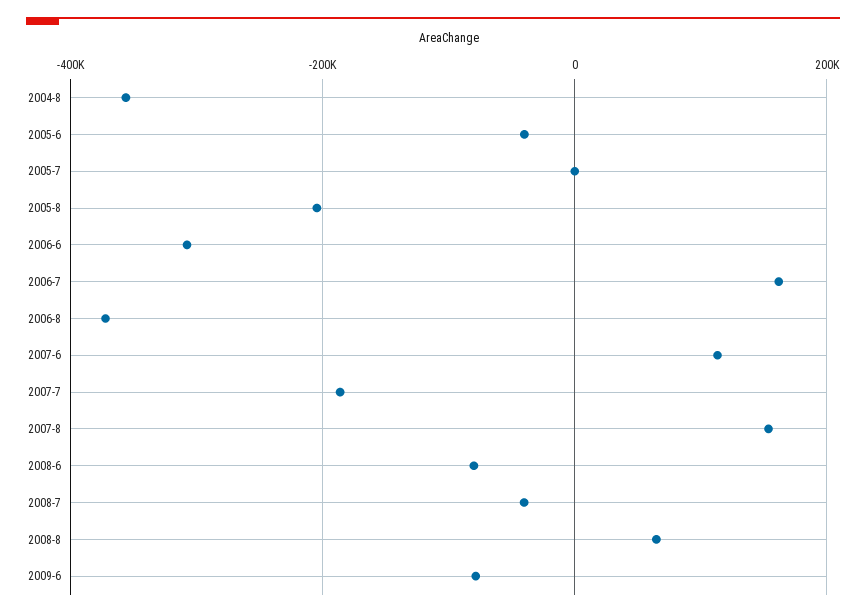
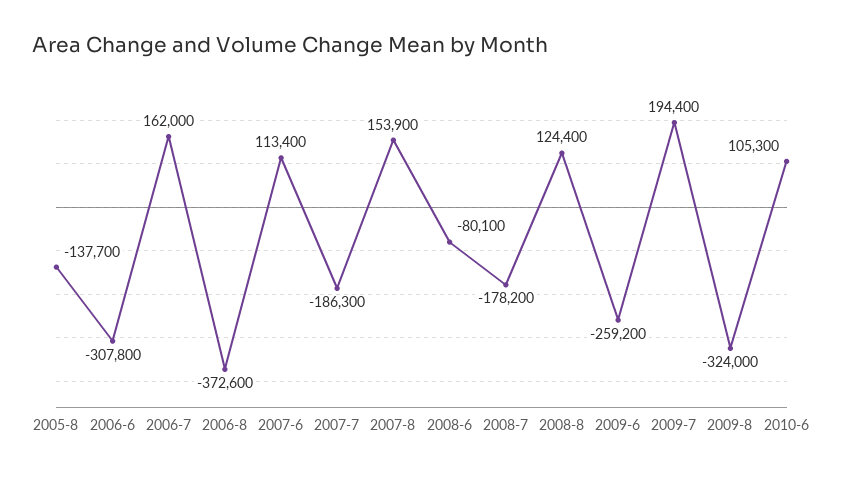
2004-8: -360000 -> none
2005-6: -40000 -> none
2005-7: 0 -> none
2005-8: -200000 -> -137700
2008-7: -40000 -> -178200
2008-8: 60000 -> 124400
2009-6: -80000 -> -259200
2009-7: none -> 194400
2009-8: none -> -324000
2010-6: none -> 105300

